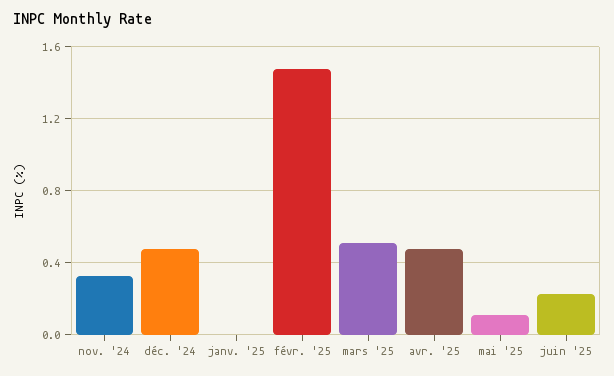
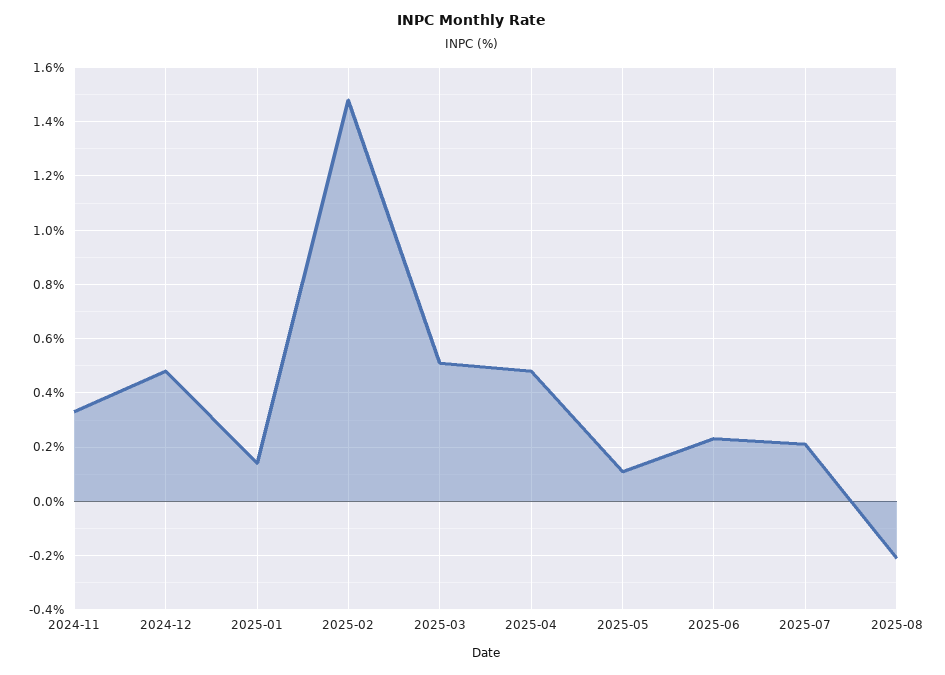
janv. '25: 0 -> 0.15
2025-07: none -> 0.2
2025-08: none -> -0.2

